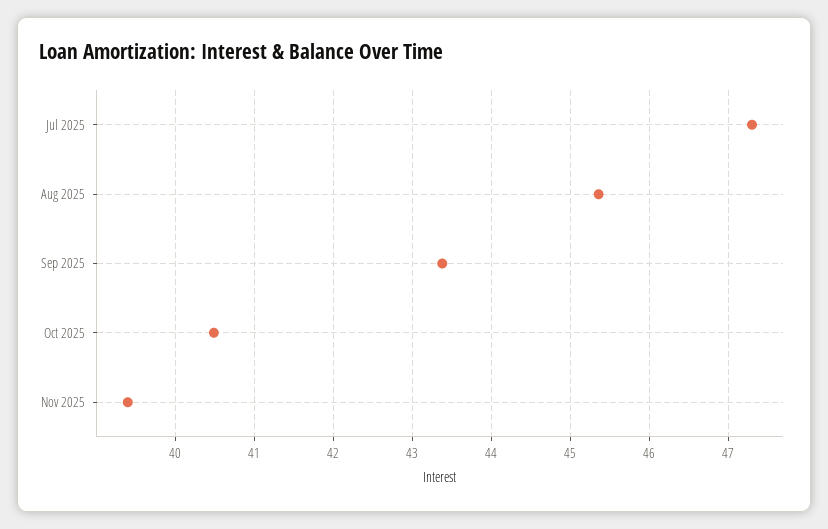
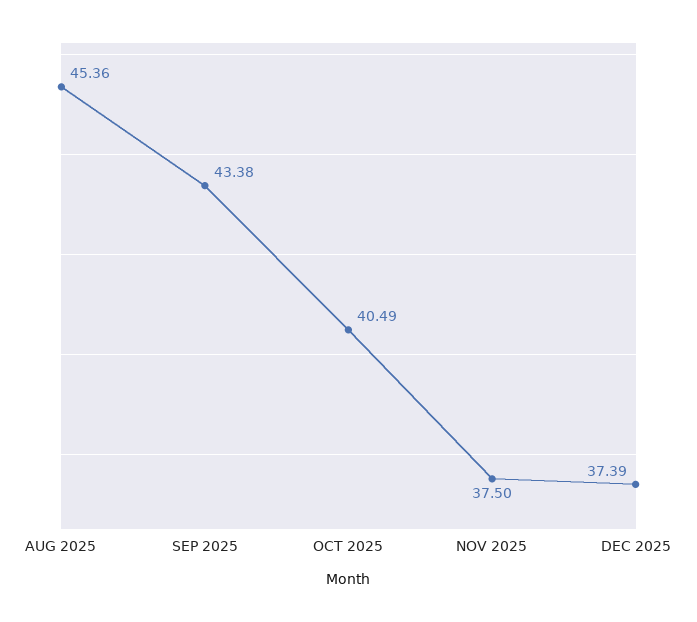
Jul 2025: 47.3 -> none
Nov 2025: 39.4 -> 37.5
DEC 2025: none -> 37.39

